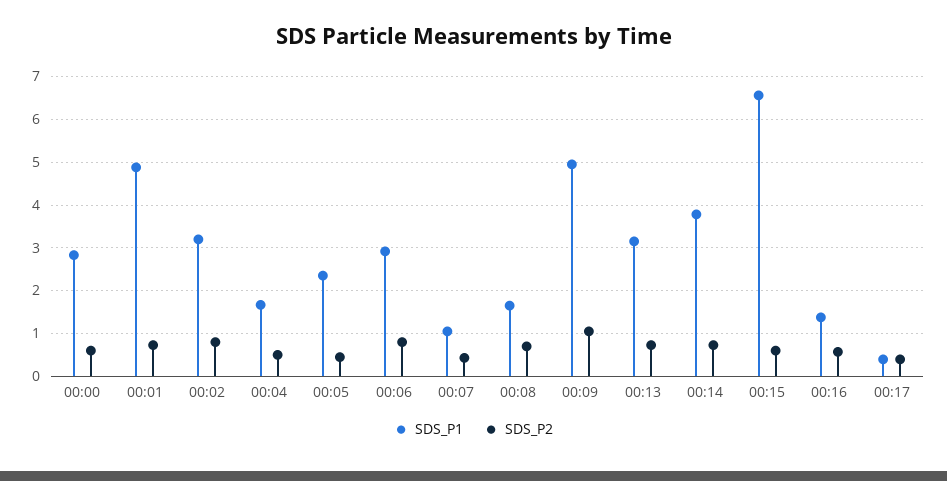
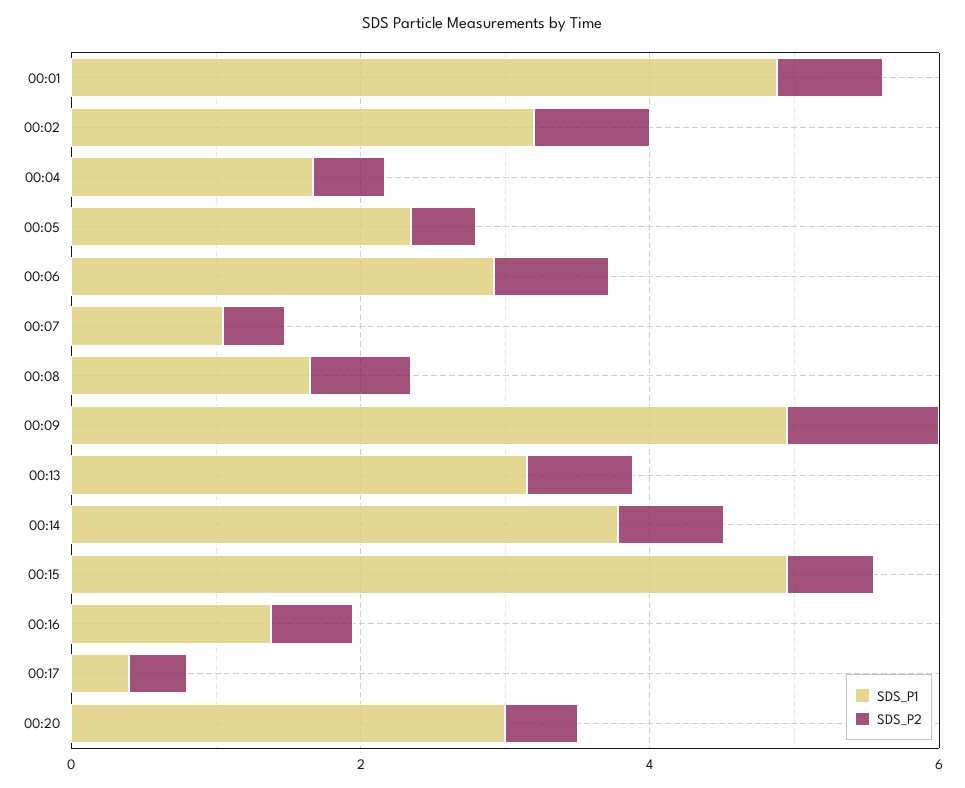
SDS_P1, 00:00: 2.8 -> none
SDS_P2, 00:00: 0.6 -> none
SDS_P1, 00:15: 6.6 -> 5
SDS_P1, 00:20: none -> 3
SDS_P2, 00:20: none -> 0.5

